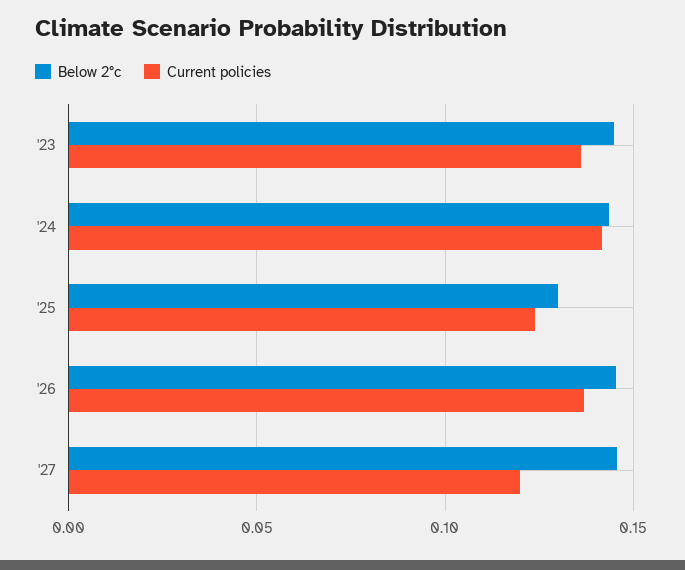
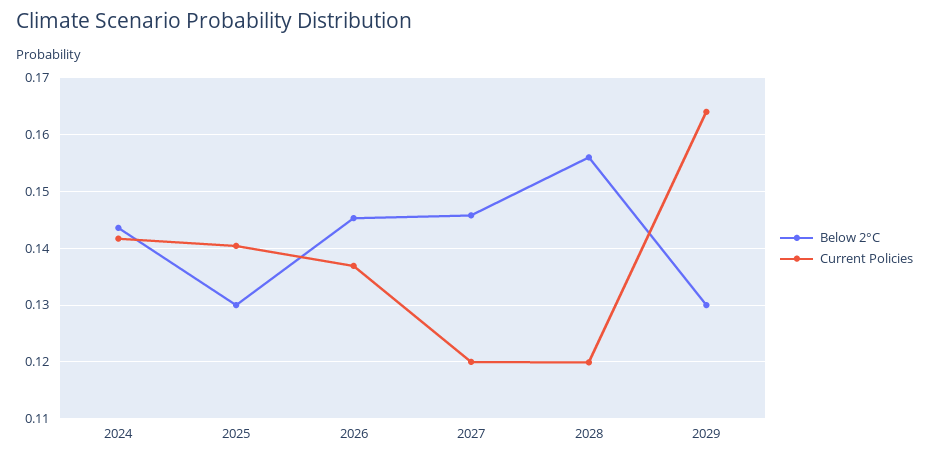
Below 2°c, '23: 0.145 -> none
Current policies, '23: 0.135 -> none
Current policies, '25: 0.125 -> 0.14
Below 2°c, 2028: none -> 0.156
Current policies, 2028: none -> 0.12
Below 2°c, 2029: none -> 0.13
Current policies, 2029: none -> 0.164

